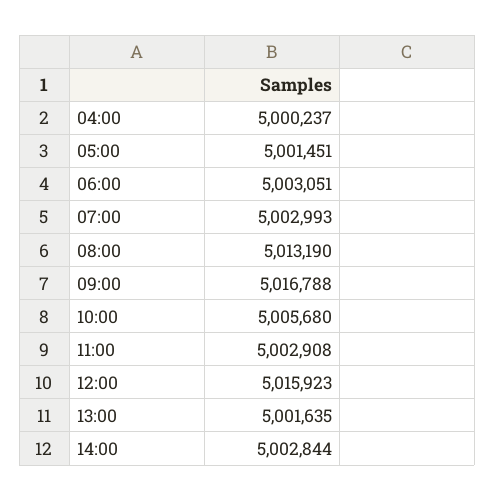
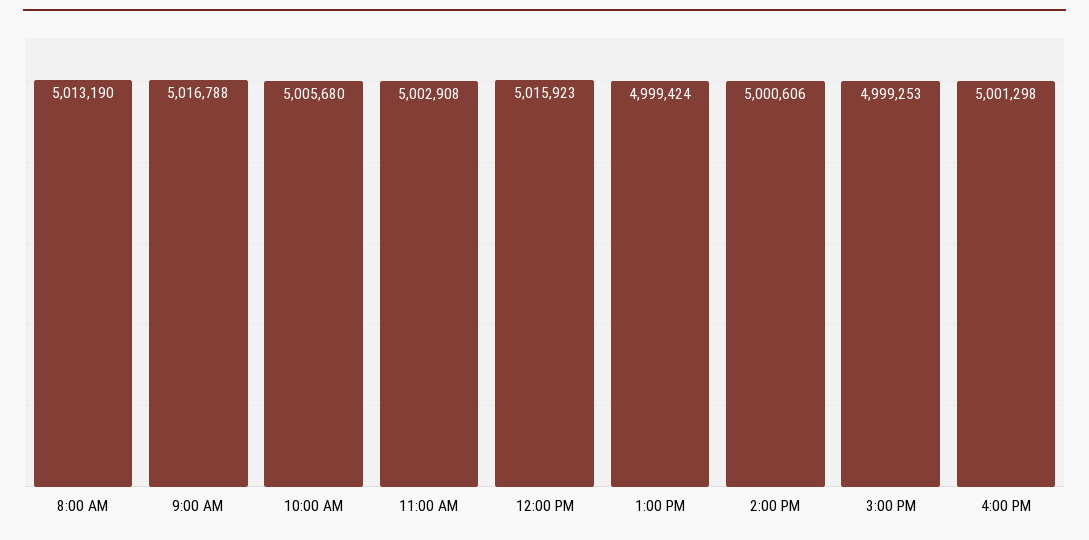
04:00: 5000237 -> none
05:00: 5001451 -> none
06:00: 5003051 -> none
07:00: 5002993 -> none
13:00: 5001635 -> 4999424
14:00: 5002844 -> 5000606
3:00 PM: none -> 4999253
4:00 PM: none -> 5001298

